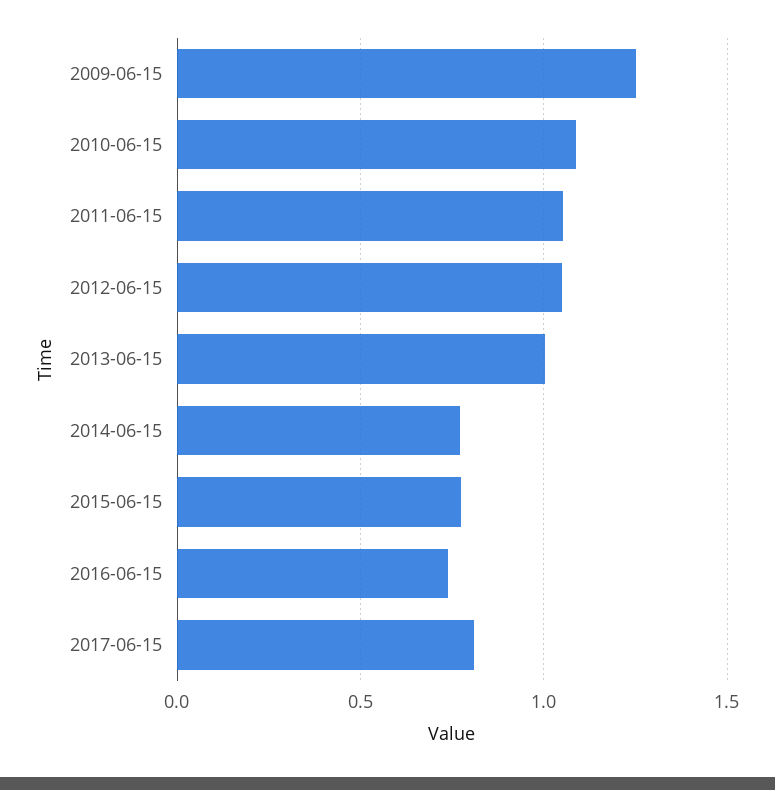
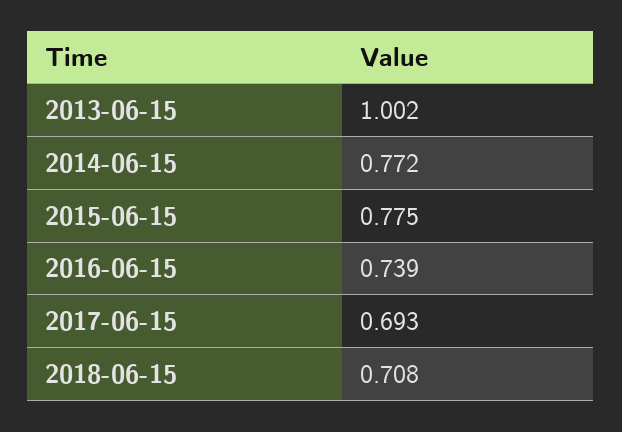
2009-06-15: 1.25 -> none
2010-06-15: 1.1 -> none
2011-06-15: 1.05 -> none
2012-06-15: 1.05 -> none
2017-06-15: 0.8 -> 0.693
2018-06-15: none -> 0.708

